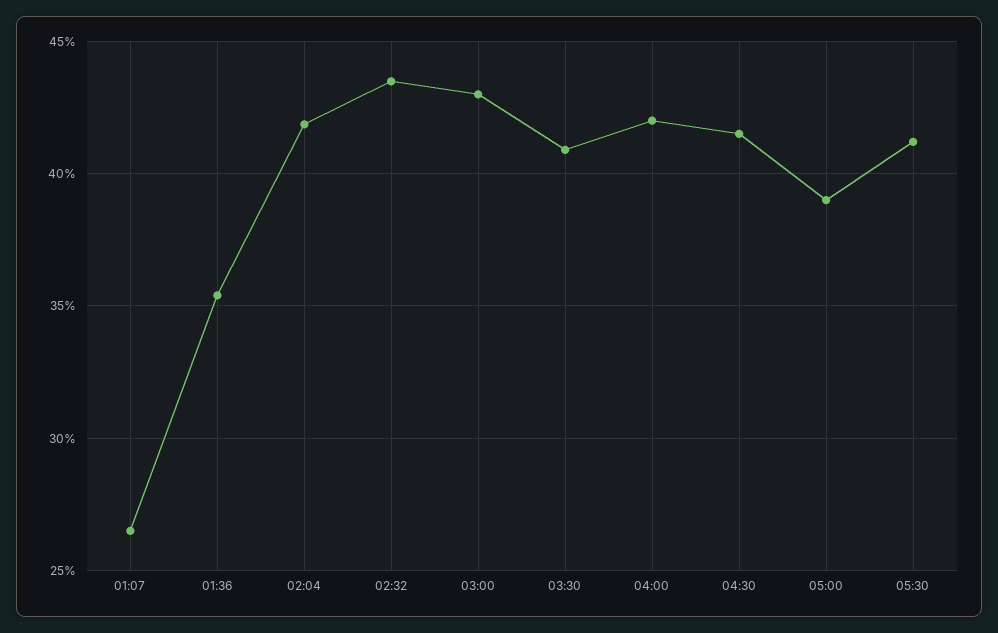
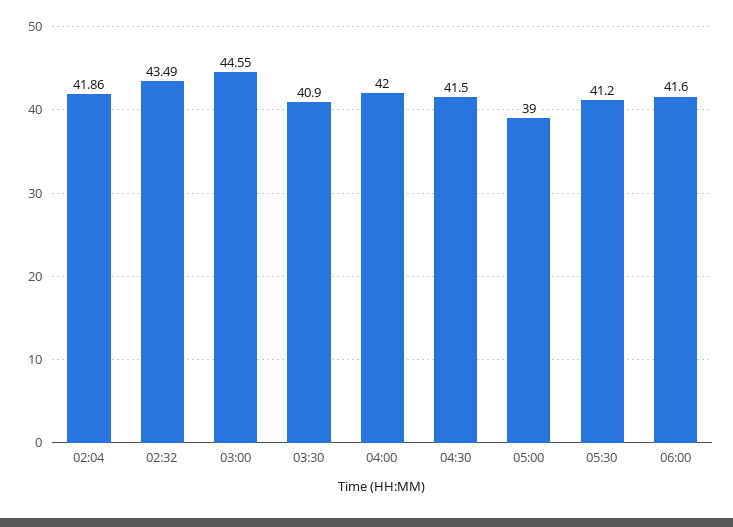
01:07: 26.5 -> none
01:36: 35.5 -> none
03:00: 43 -> 44.55
06:00: none -> 41.6

